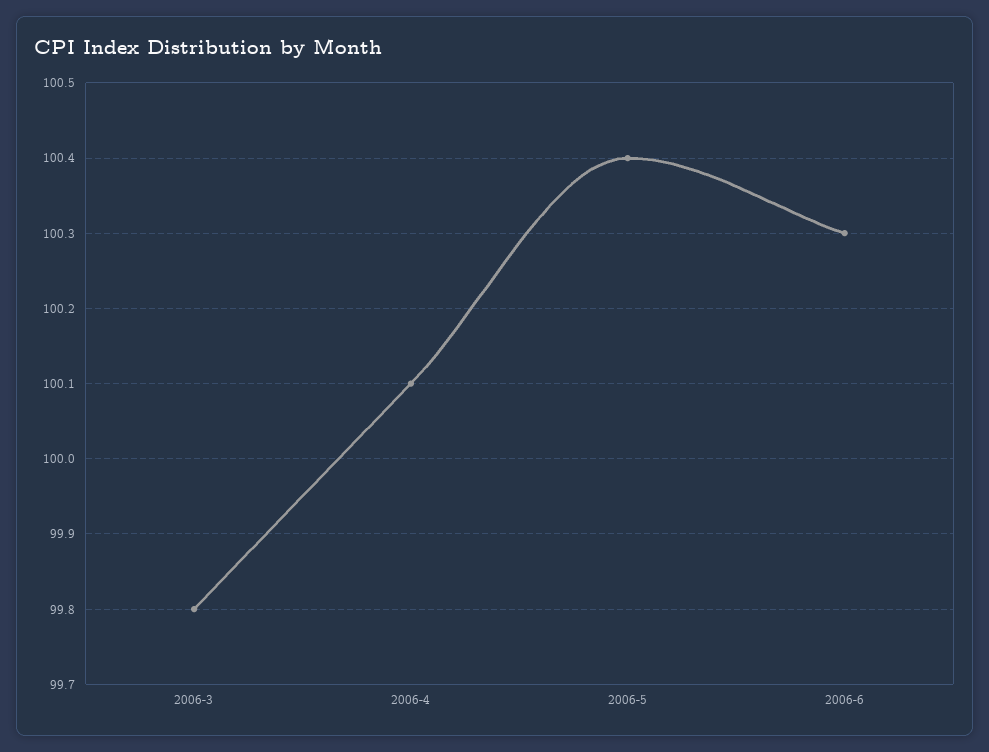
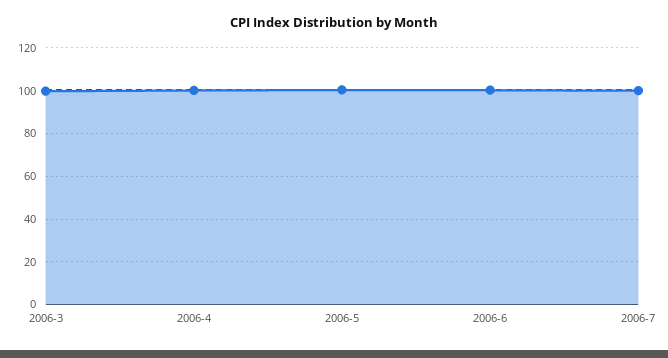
2006-7: none -> 100

